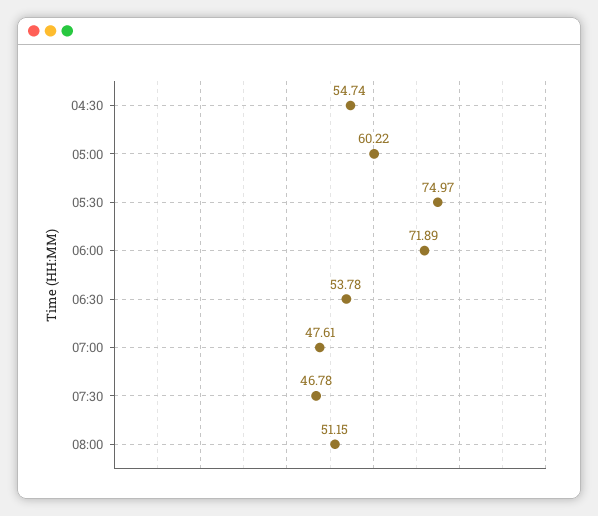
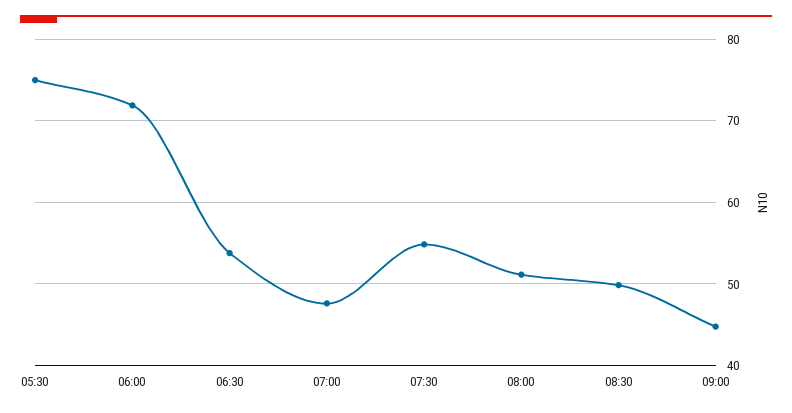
04:30: 54.74 -> none
05:00: 60.22 -> none
07:30: 46.78 -> 55
08:30: none -> 50
09:00: none -> 45

